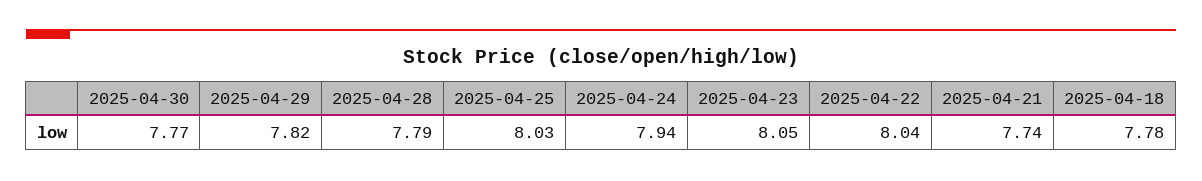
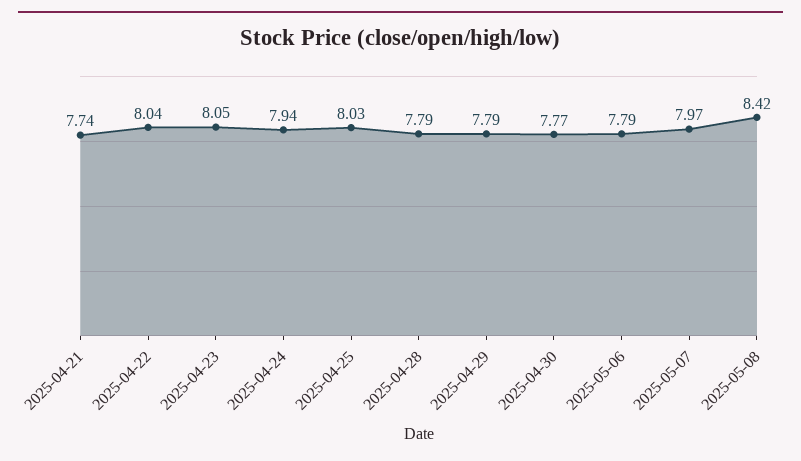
2025-04-29: 7.82 -> 7.79
2025-04-18: 7.78 -> none
2025-05-06: none -> 7.79
2025-05-07: none -> 7.97
2025-05-08: none -> 8.42

